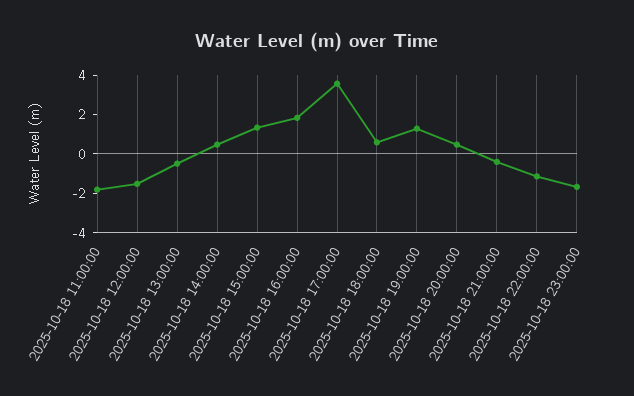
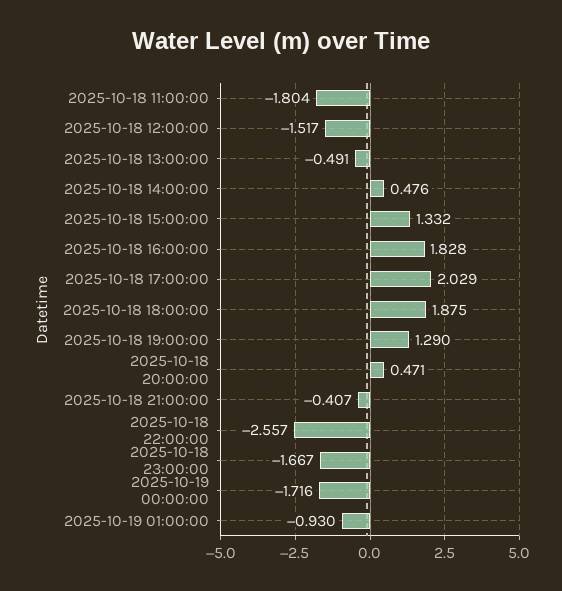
2025-10-18 17:00:00: 3.5 -> 2.029
2025-10-18 18:00:00: 0.5 -> 1.875
2025-10-18 22:00:00: -1 -> -2.557
2025-10-19 00:00:00: none -> -1.716
2025-10-19 01:00:00: none -> -0.93

